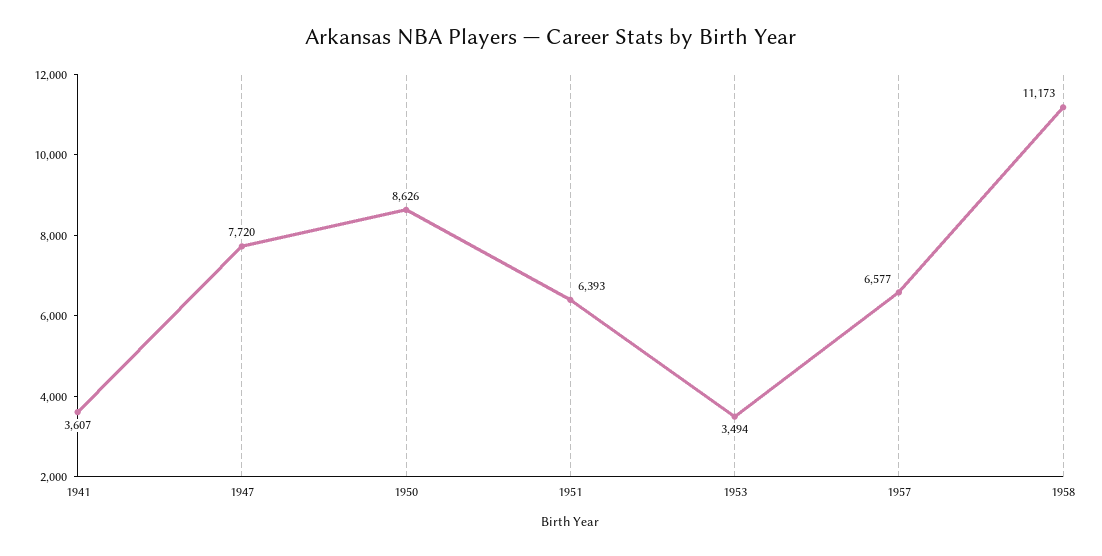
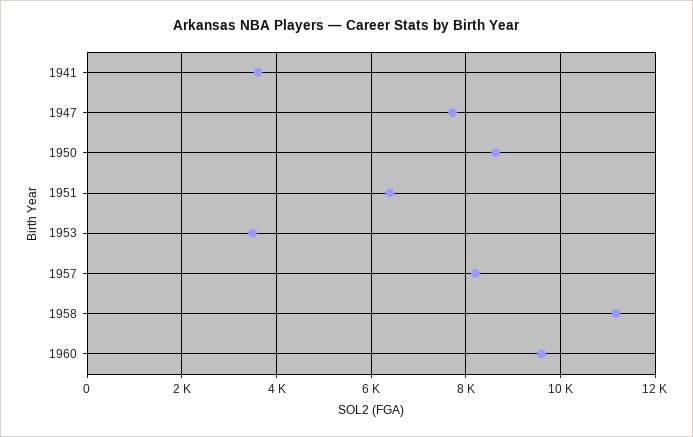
1957: 6577 -> 8200
1960: none -> 9600

